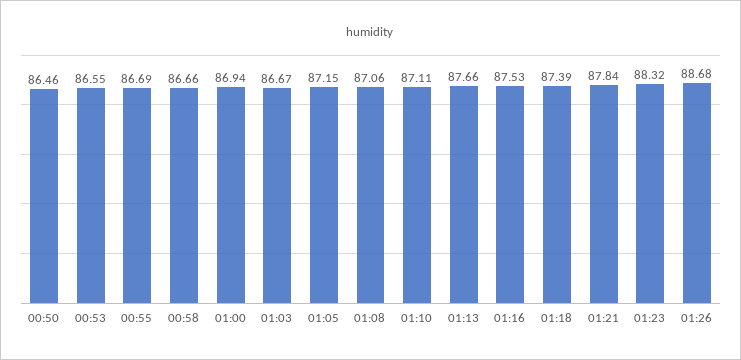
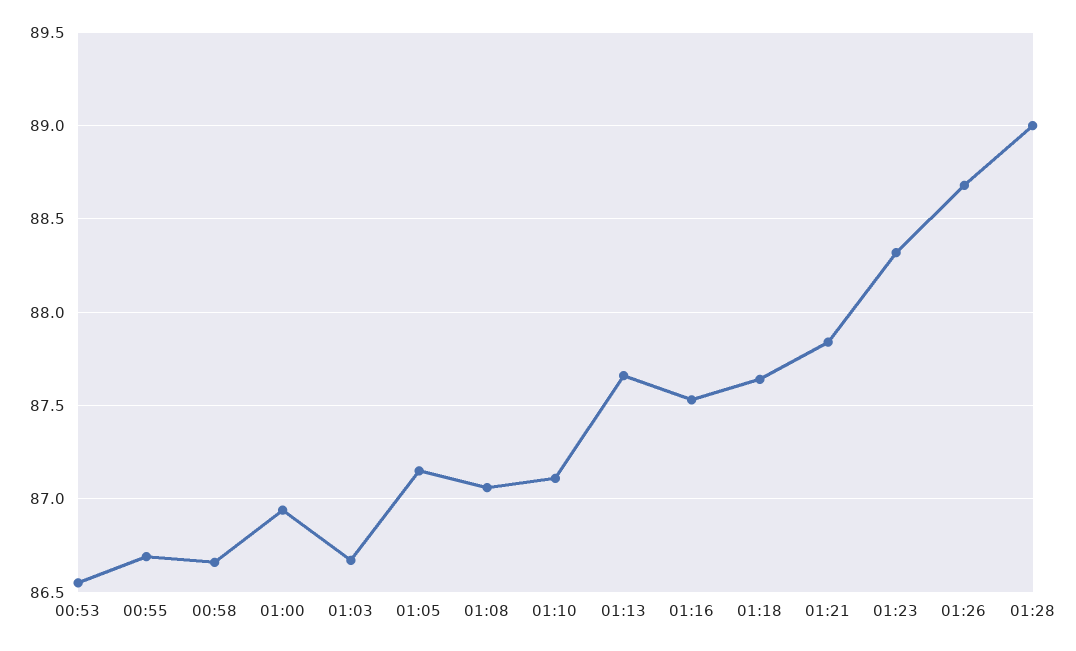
00:50: 86.46 -> none
01:18: 87.39 -> 87.65
01:28: none -> 89

